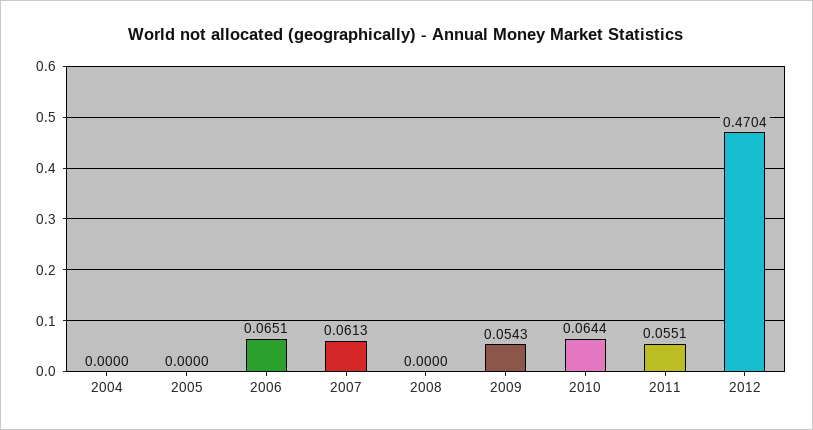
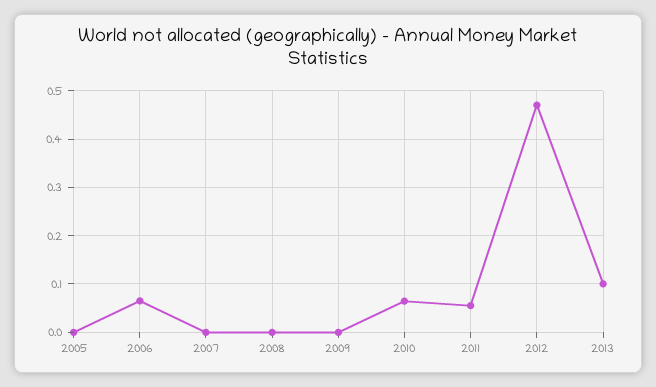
2004: 0 -> none
2007: 0.0613 -> 0
2009: 0.0543 -> 0
2013: none -> 0.1

